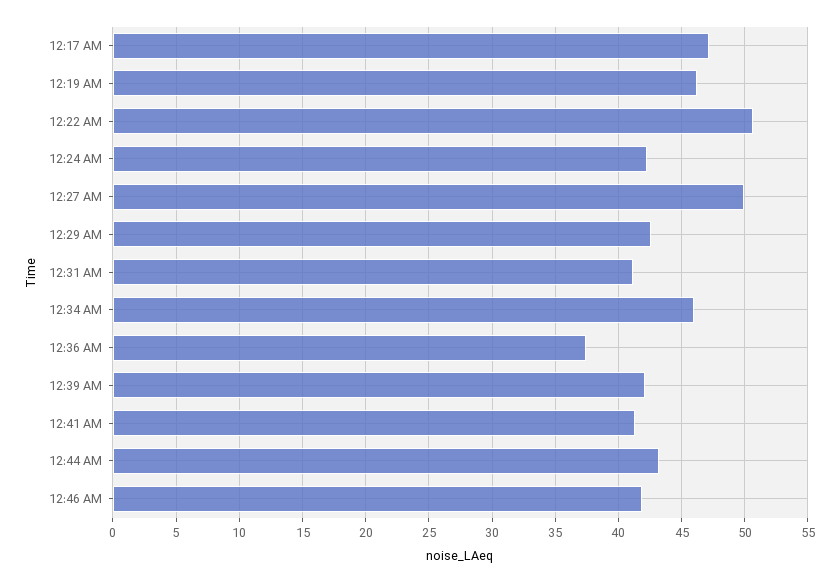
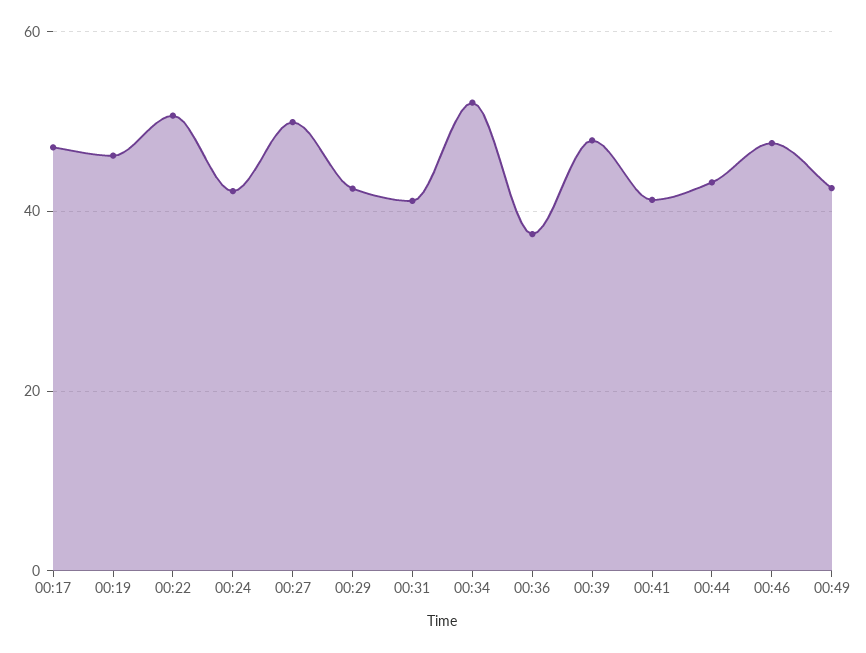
12:34 AM: 46 -> 52
12:39 AM: 42 -> 48
12:46 AM: 42 -> 48
00:49: none -> 42

